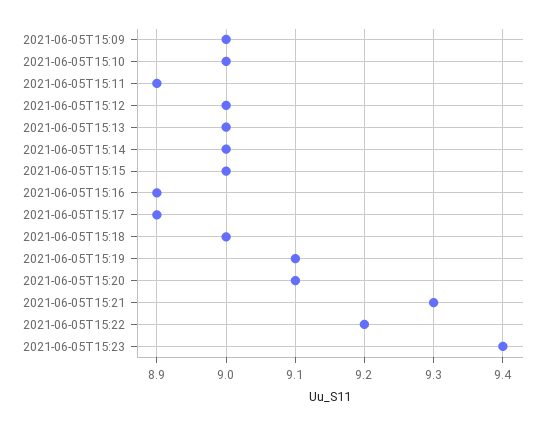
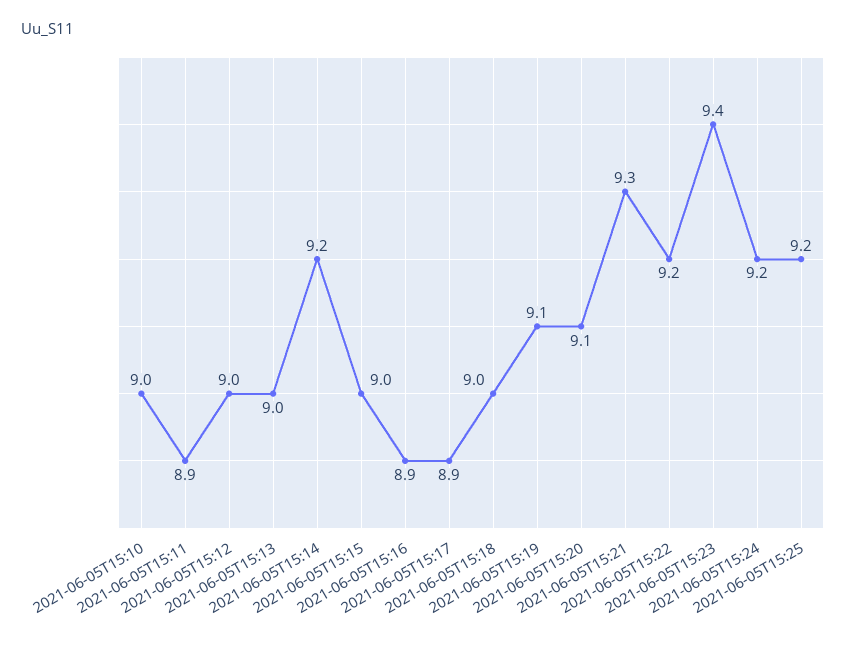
2021-06-05T15:09: 9 -> none
2021-06-05T15:14: 9 -> 9.2
2021-06-05T15:24: none -> 9.2
2021-06-05T15:25: none -> 9.2

